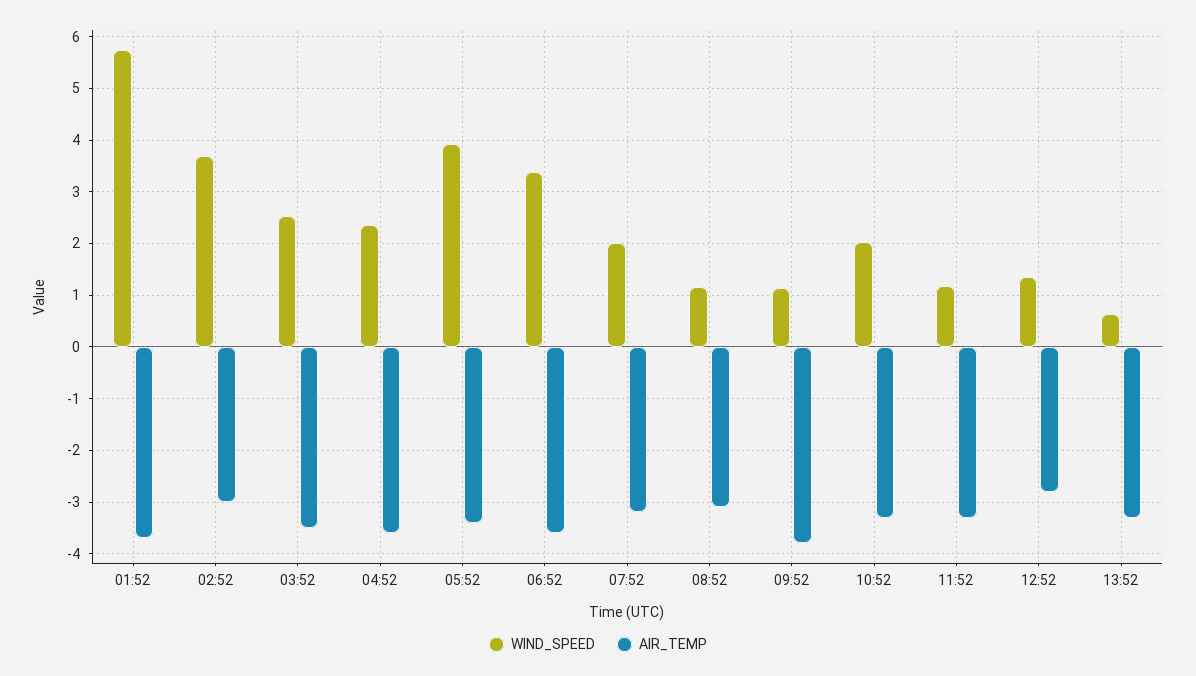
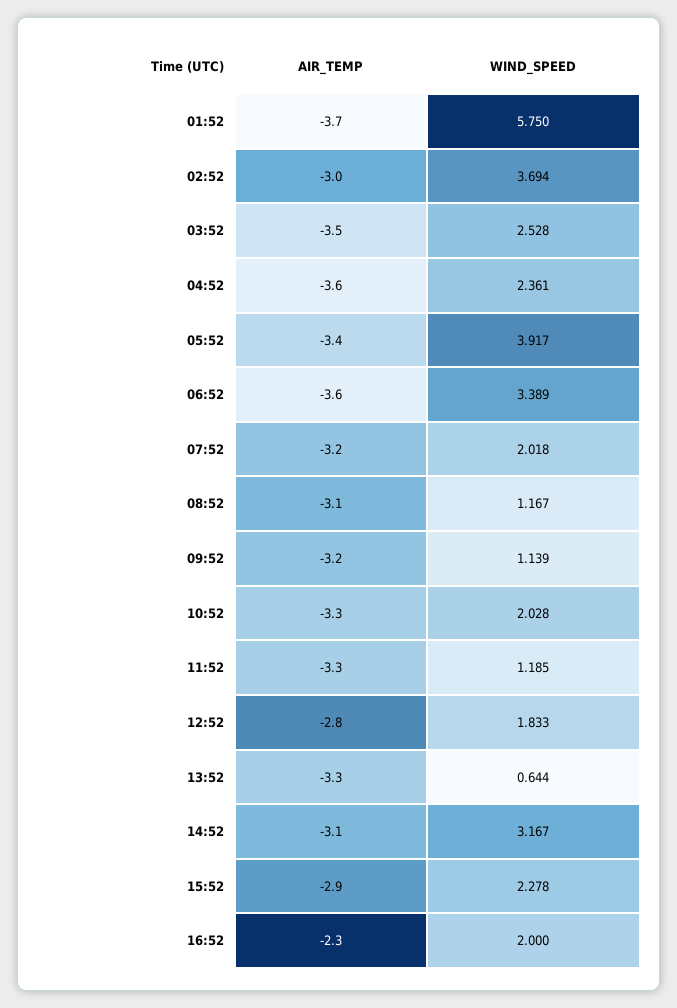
AIR_TEMP, 09:52: -3.8 -> -3.2
WIND_SPEED, 12:52: 1.4 -> 1.833
AIR_TEMP, 14:52: none -> -3.1
WIND_SPEED, 14:52: none -> 3.167
AIR_TEMP, 15:52: none -> -2.9
WIND_SPEED, 15:52: none -> 2.278
AIR_TEMP, 16:52: none -> -2.3
WIND_SPEED, 16:52: none -> 2

